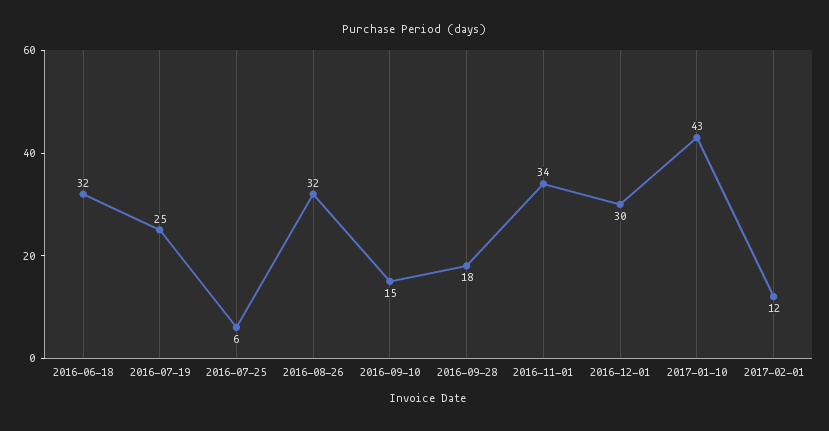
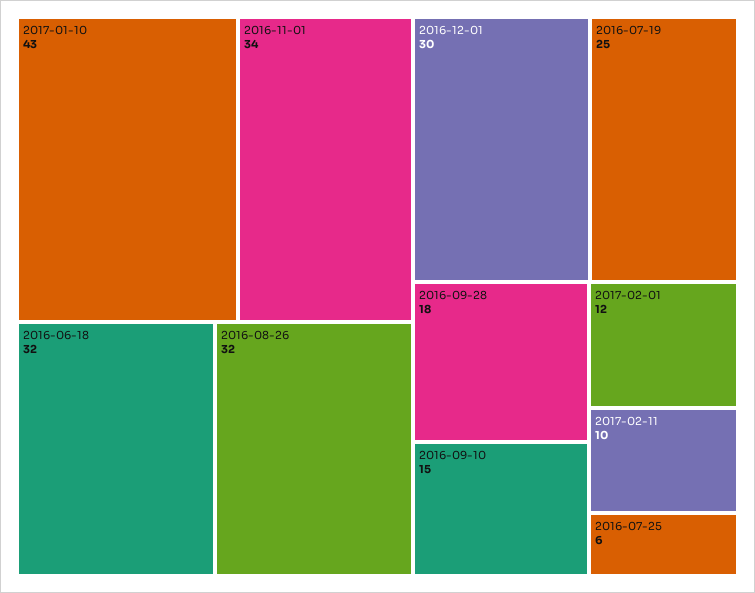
2017-02-11: none -> 10

